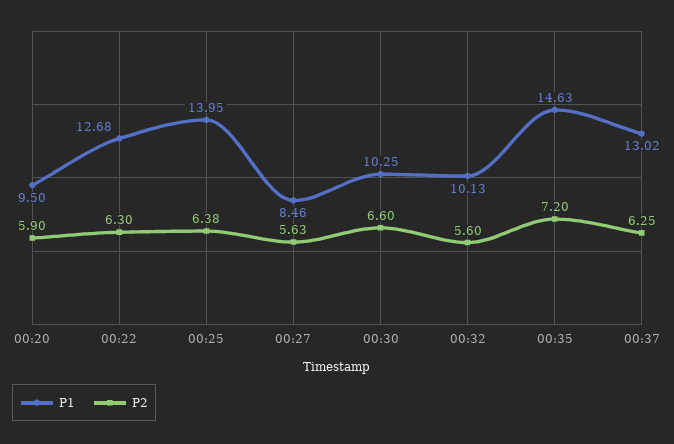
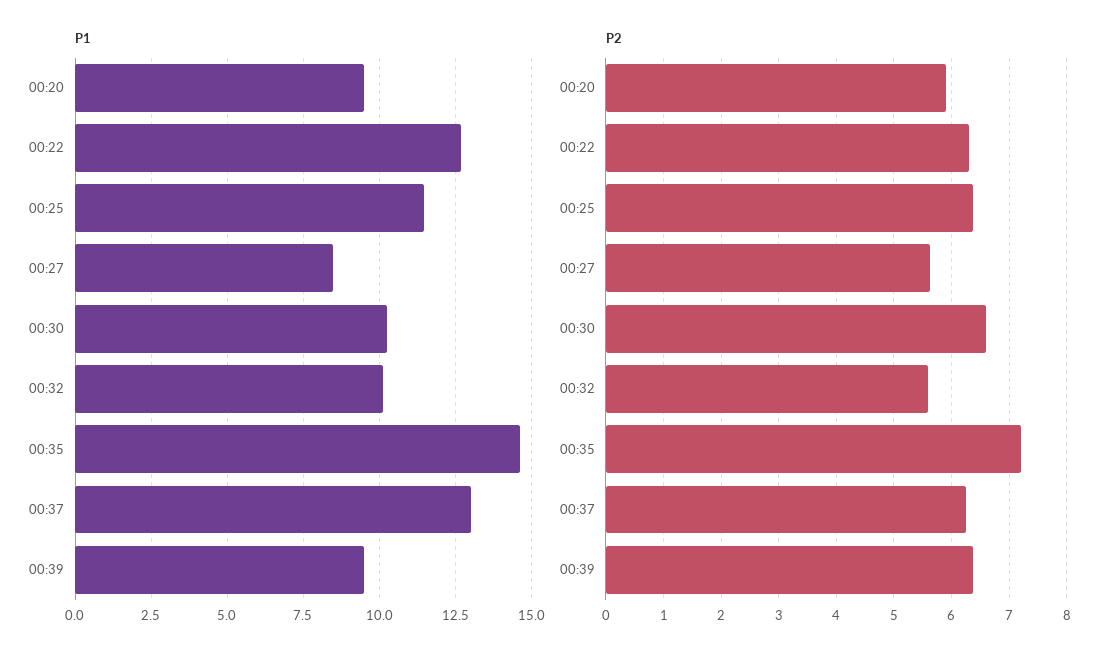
P1, 00:25: 13.95 -> 11.5
P1, 00:39: none -> 9.5
P2, 00:39: none -> 6.4

